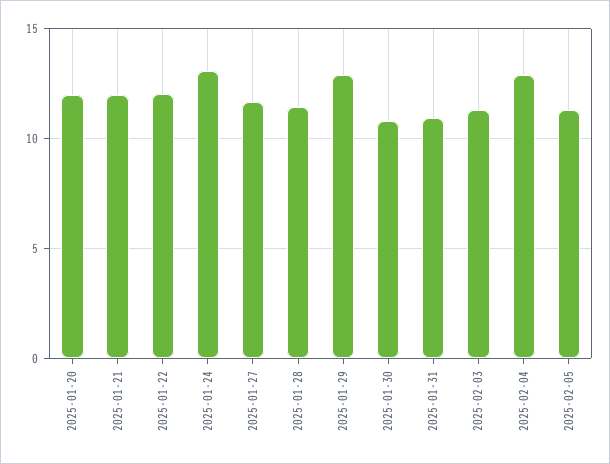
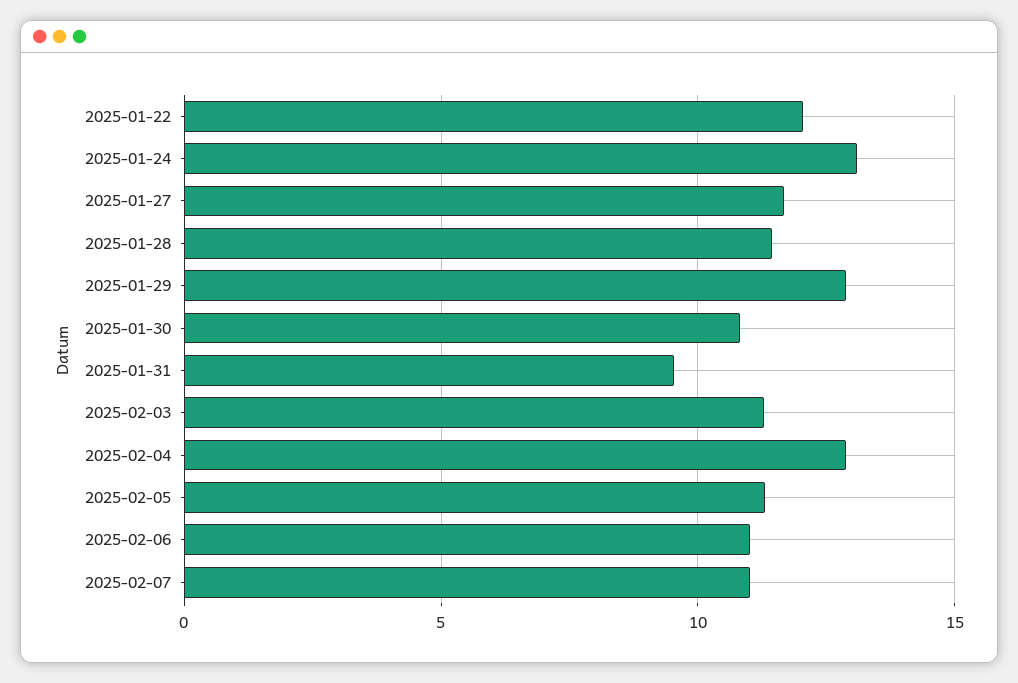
2025-01-20: 12 -> none
2025-01-21: 12 -> none
2025-01-31: 11 -> 9.5
2025-02-06: none -> 11
2025-02-07: none -> 11

